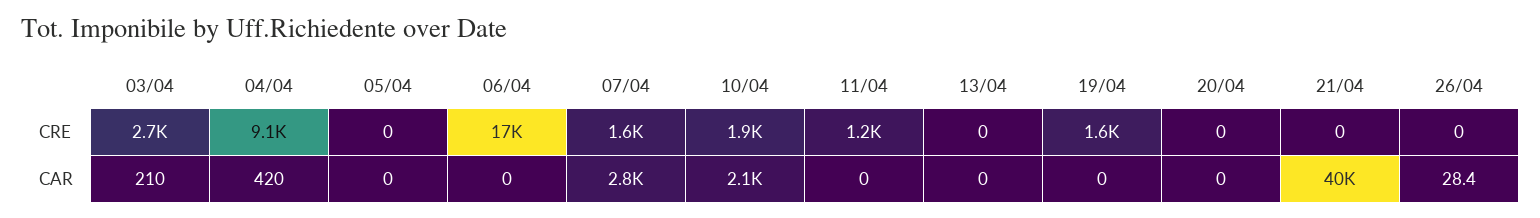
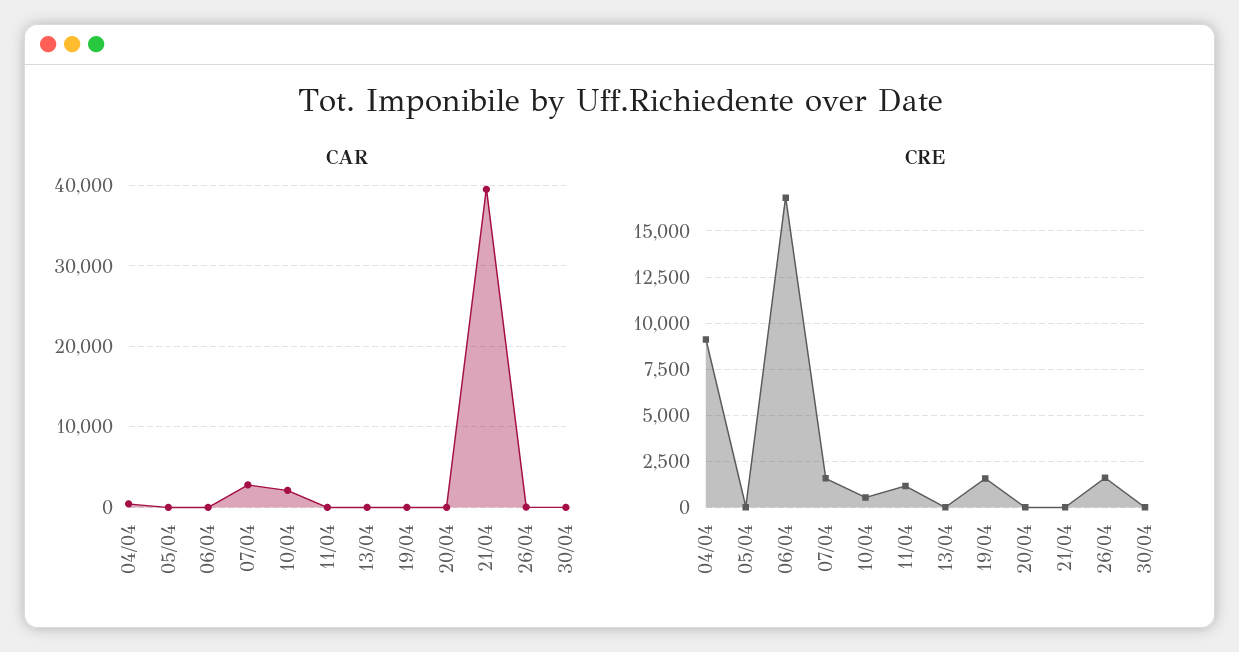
CRE, 03/04: 2700 -> none
CRE, 10/04: 1900 -> 500
CRE, 26/04: 0 -> 1500
CAR, 03/04: 210 -> none
CAR, 30/04: none -> 0
CRE, 30/04: none -> 0

